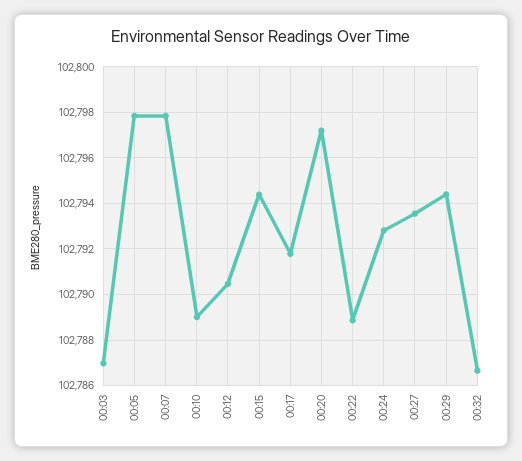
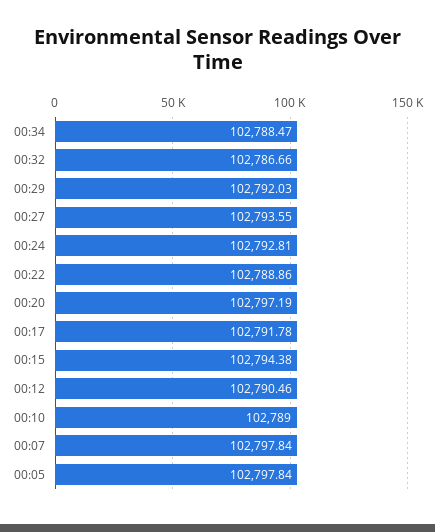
00:03: 102787 -> none
00:29: 102794.5 -> 102792.03
00:34: none -> 102788.47

